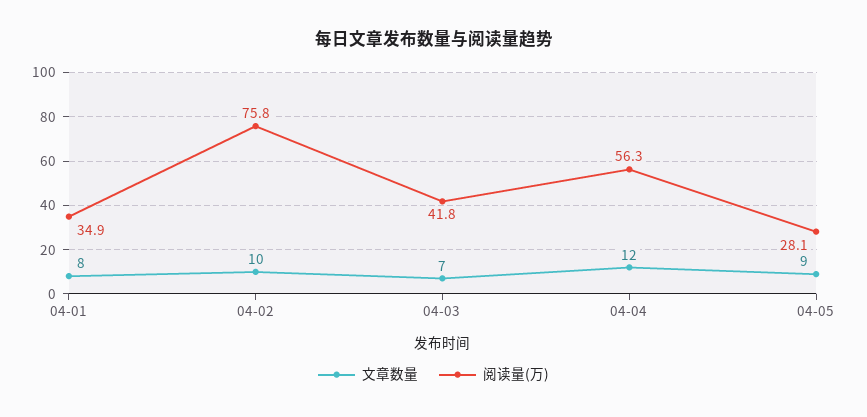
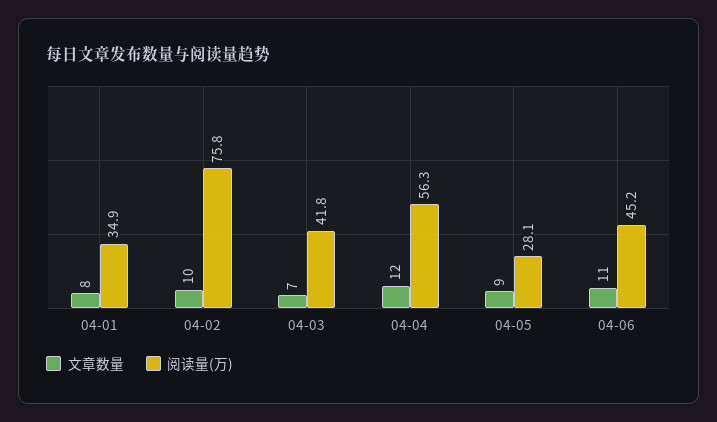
文章数量, 04-06: none -> 11
阅读量(万), 04-06: none -> 45.2

